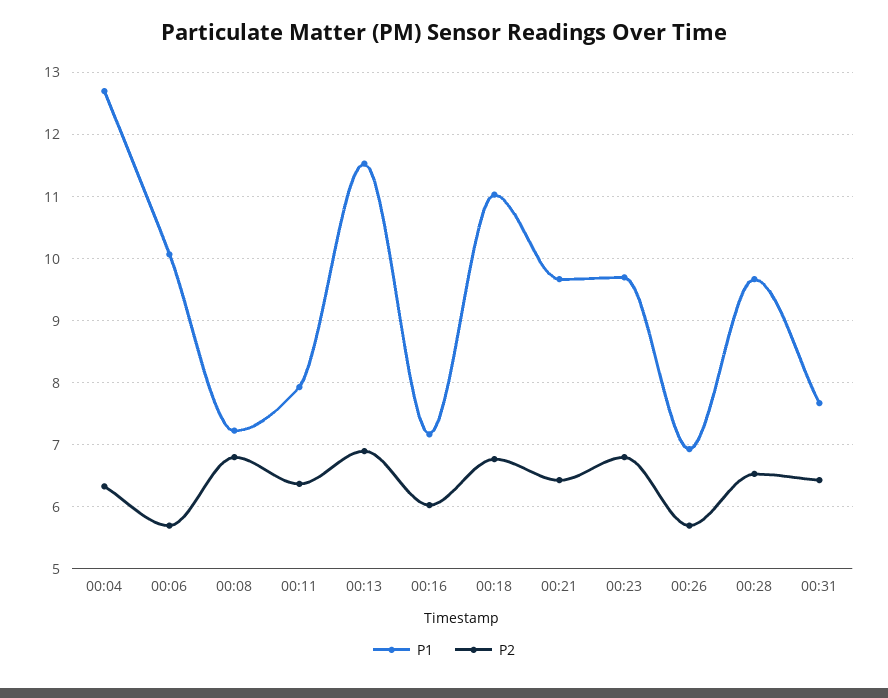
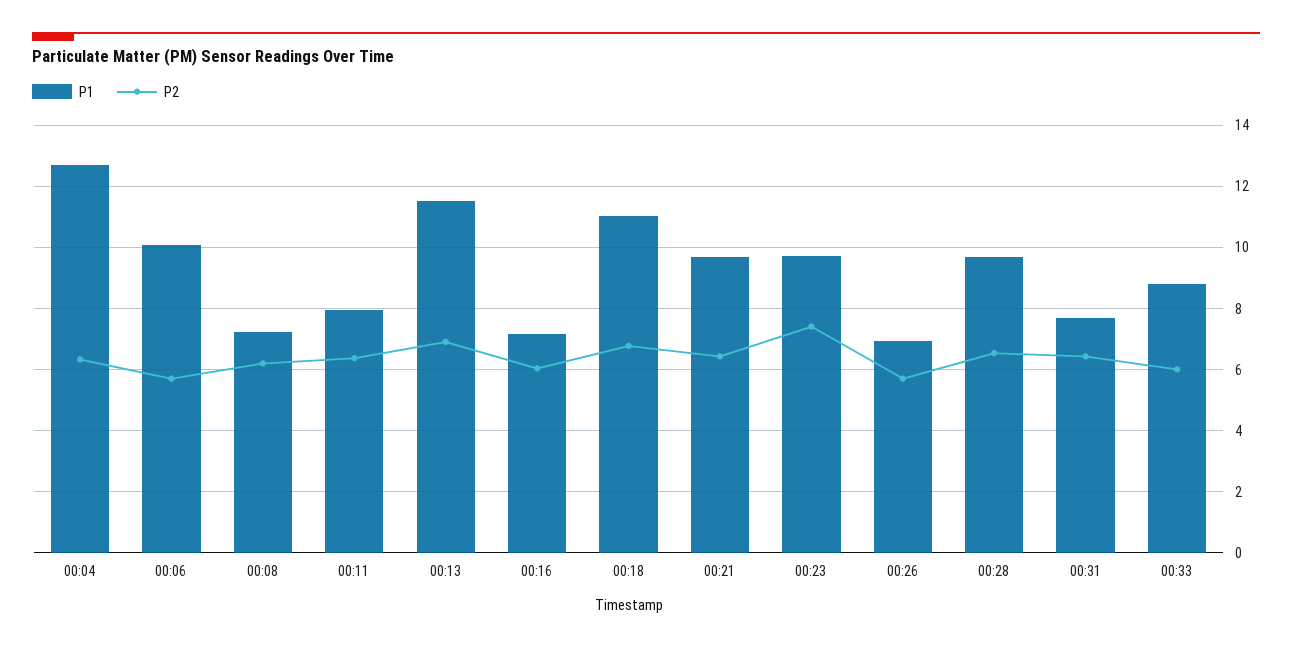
P2, 00:08: 6.8 -> 6.2
P2, 00:23: 6.8 -> 7.4
P1, 00:33: none -> 8.8
P2, 00:33: none -> 6

